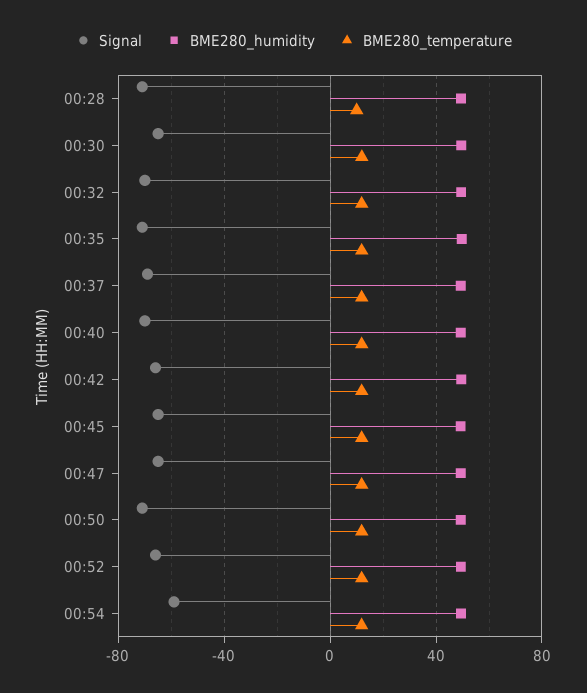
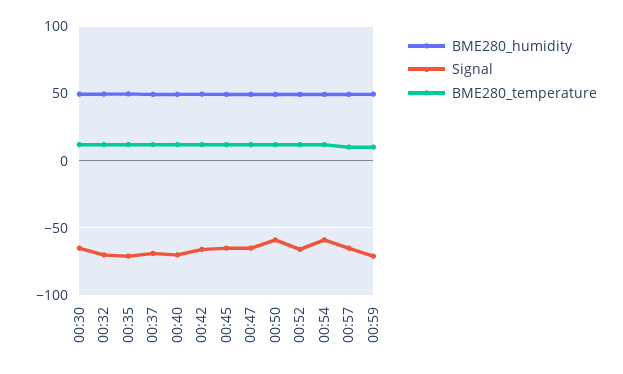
Signal, 00:28: -70 -> none
BME280_humidity, 00:28: 50 -> none
BME280_temperature, 00:28: 10 -> none
Signal, 00:50: -70 -> -60
BME280_humidity, 00:57: none -> 50
Signal, 00:57: none -> -65
BME280_temperature, 00:57: none -> 10
BME280_humidity, 00:59: none -> 50
Signal, 00:59: none -> -70
BME280_temperature, 00:59: none -> 10

